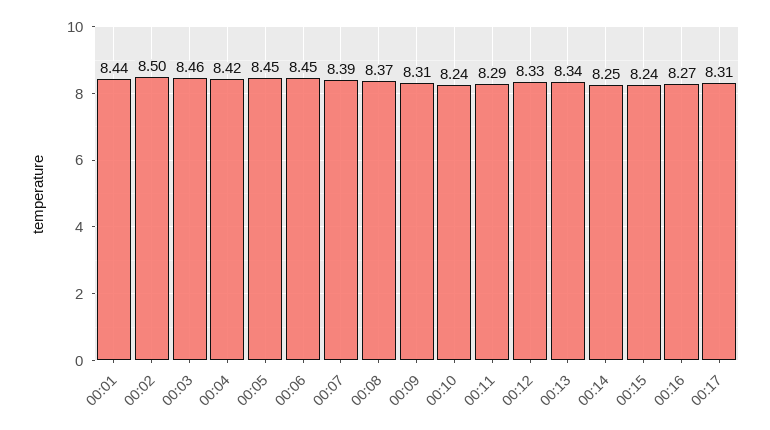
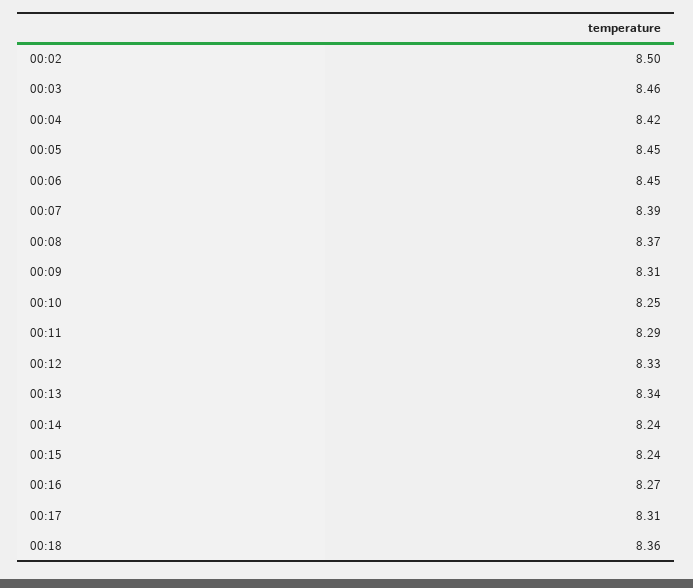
00:01: 8.44 -> none
00:10: 8.24 -> 8.25
00:14: 8.25 -> 8.24
00:18: none -> 8.36

